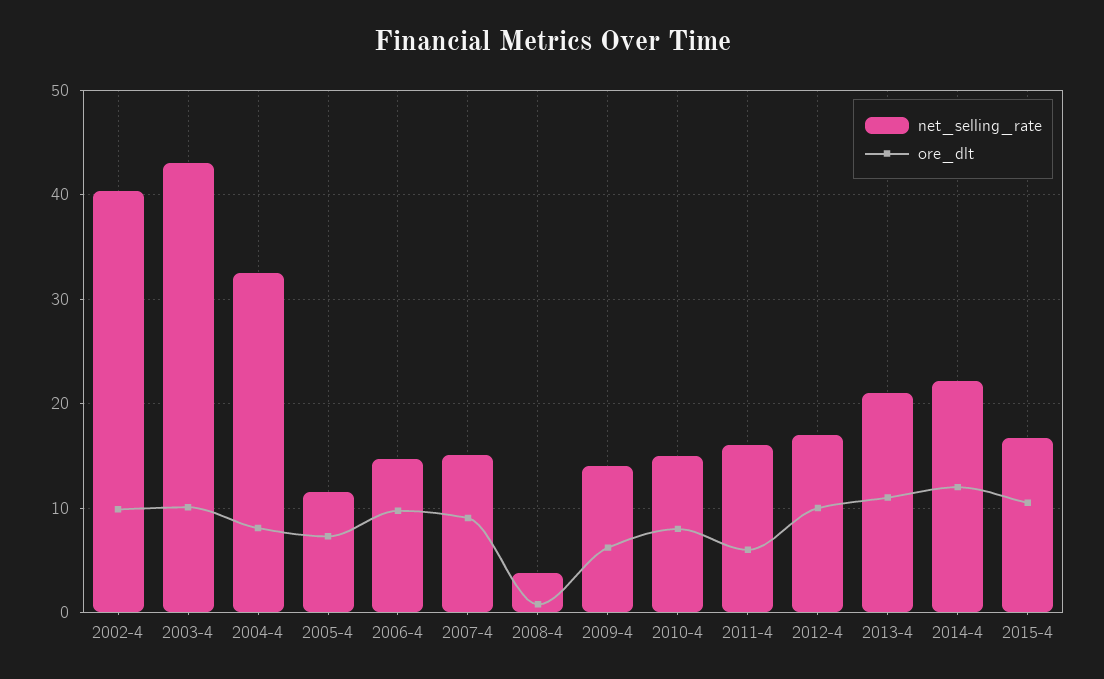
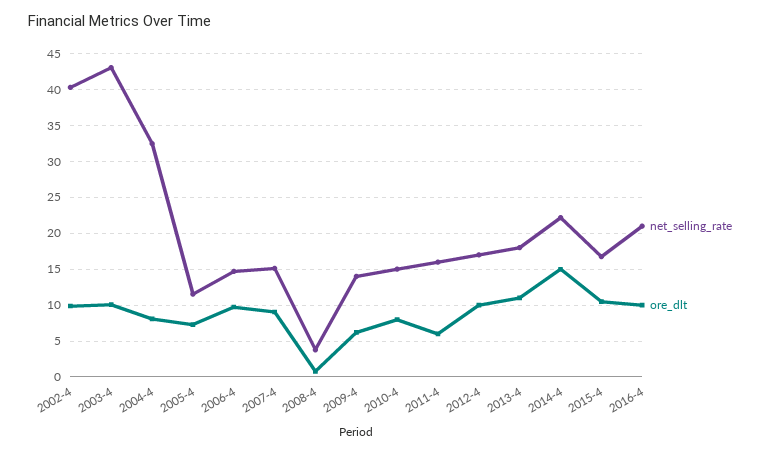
net_selling_rate, 2013-4: 21 -> 18
ore_dlt, 2014-4: 12 -> 15
net_selling_rate, 2016-4: none -> 21
ore_dlt, 2016-4: none -> 10

